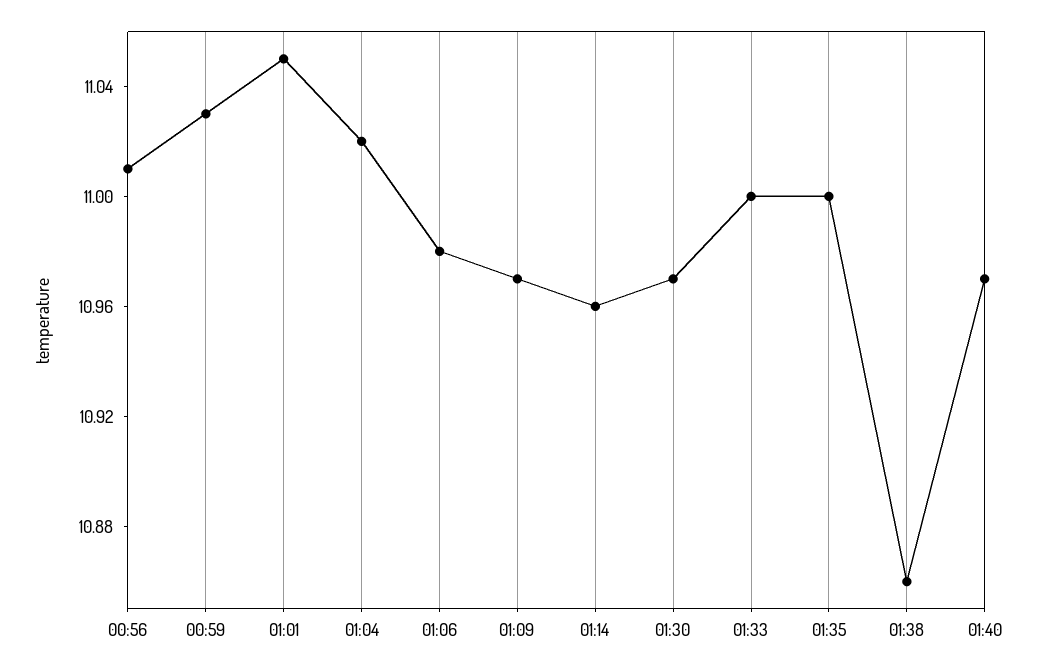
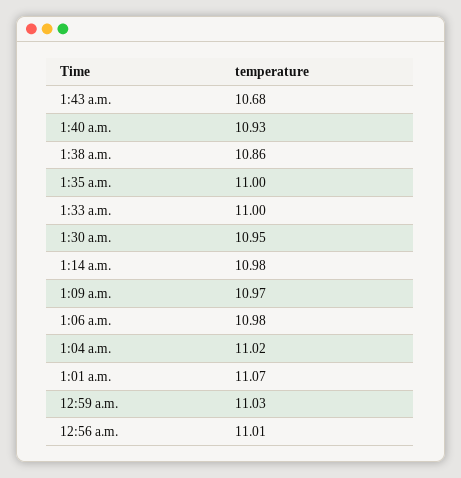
01:01: 11.05 -> 11.07
01:14: 10.96 -> 10.98
01:30: 10.97 -> 10.95
01:40: 10.97 -> 10.93
1:43 a.m.: none -> 10.68

